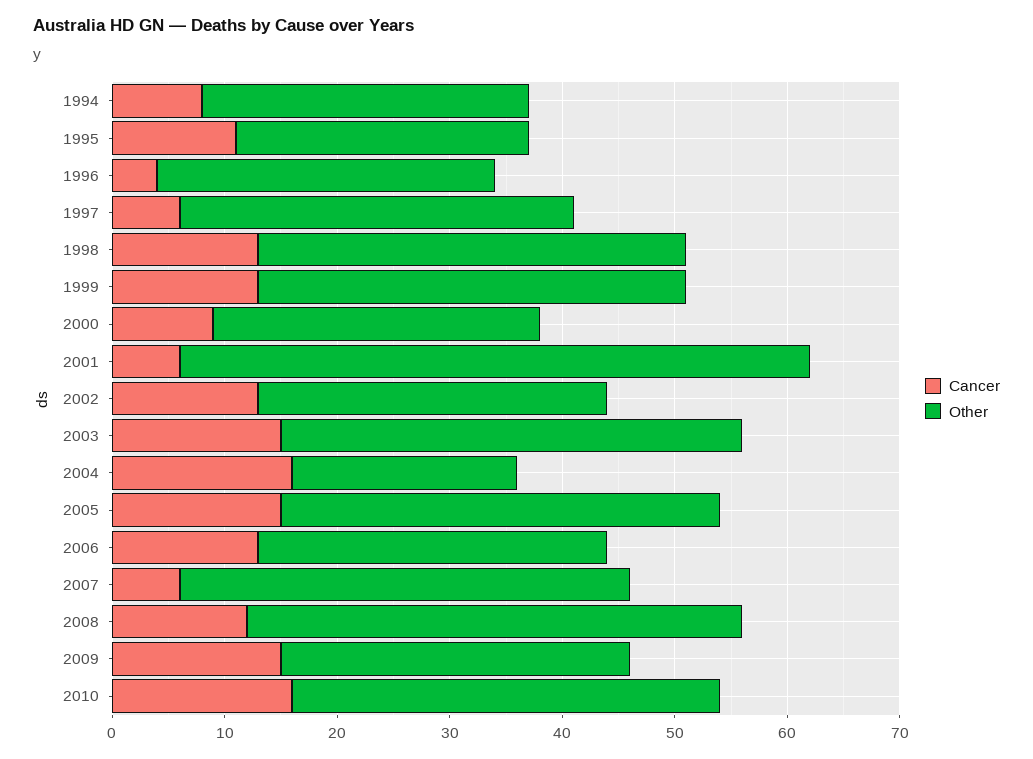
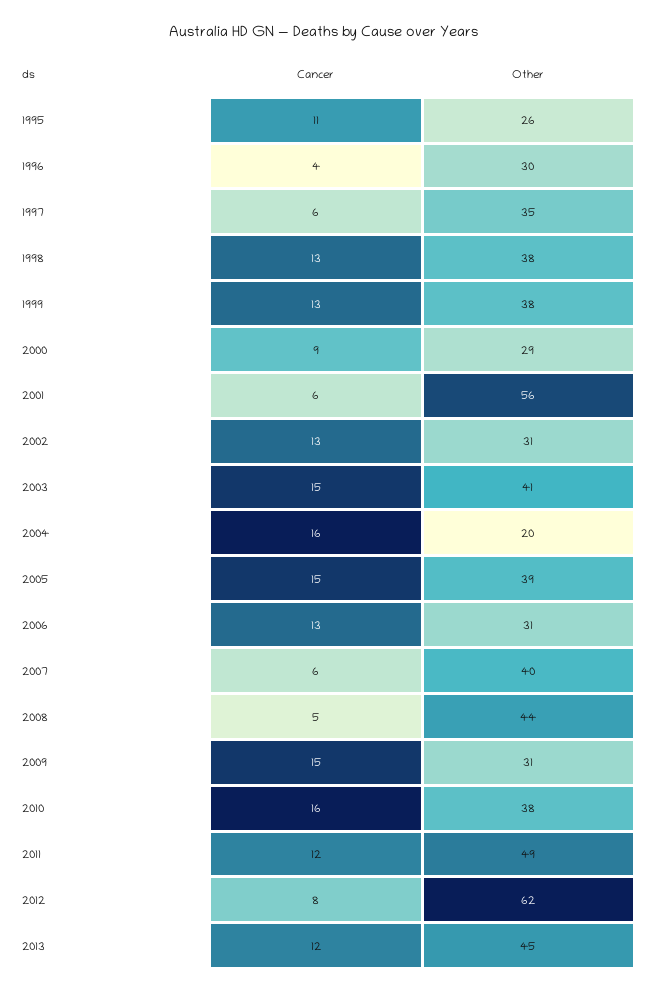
Cancer, 1994: 8 -> none
Other, 1994: 29 -> none
Cancer, 2008: 12 -> 5
Cancer, 2011: none -> 12
Other, 2011: none -> 49
Cancer, 2012: none -> 8
Other, 2012: none -> 62
Cancer, 2013: none -> 12
Other, 2013: none -> 45

